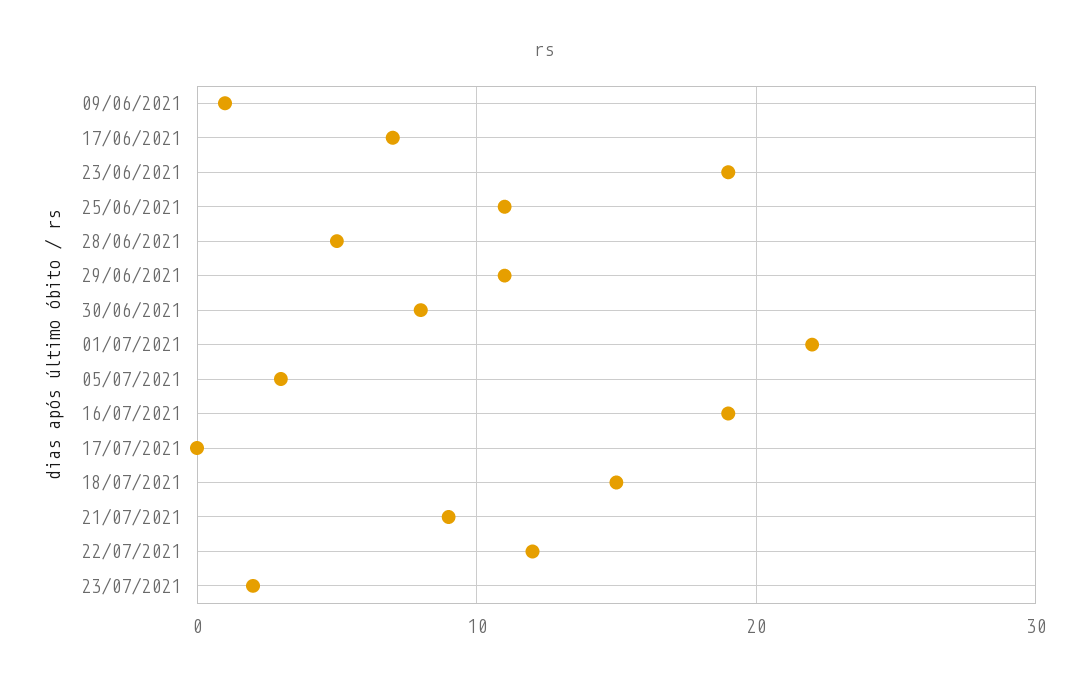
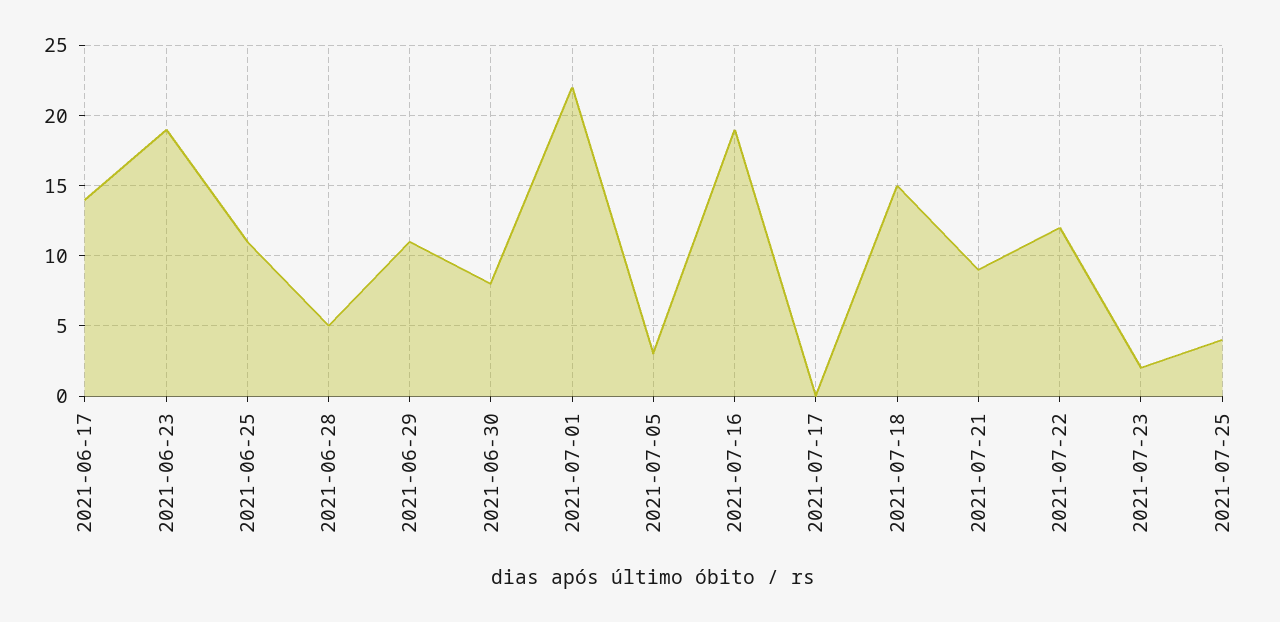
09/06/2021: 1 -> none
17/06/2021: 7 -> 14
2021-07-25: none -> 4

